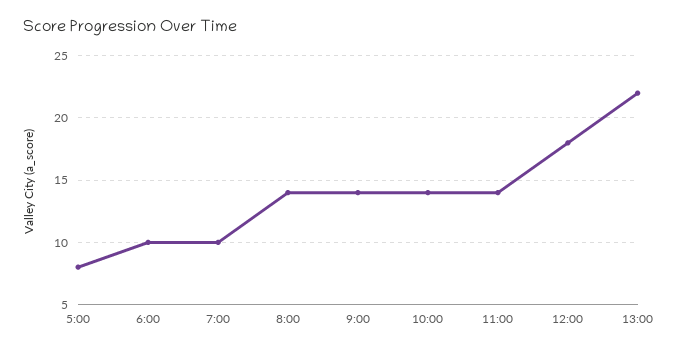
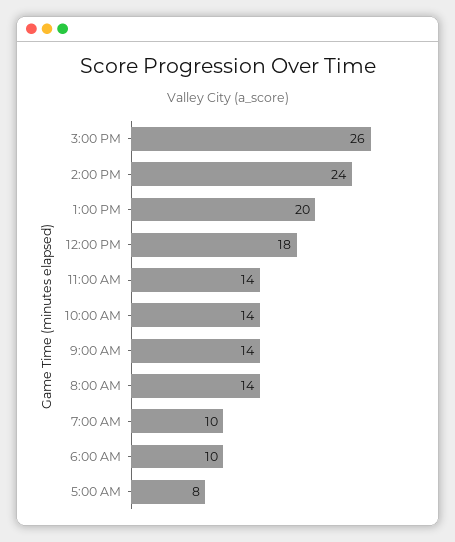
13:00: 22 -> 20
3:00 PM: none -> 26
2:00 PM: none -> 24

